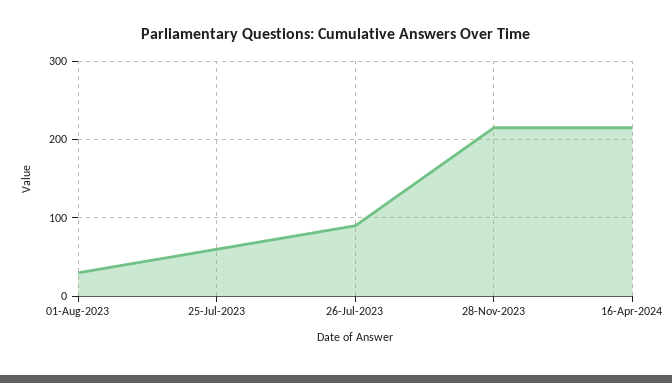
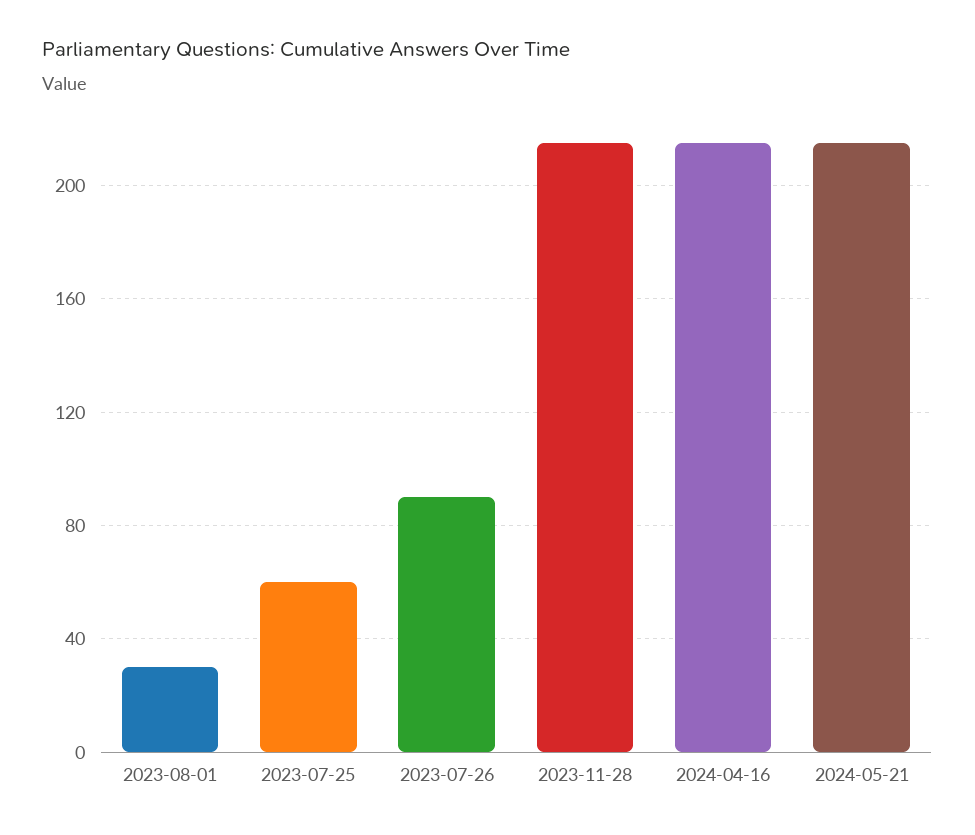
2024-05-21: none -> 215

